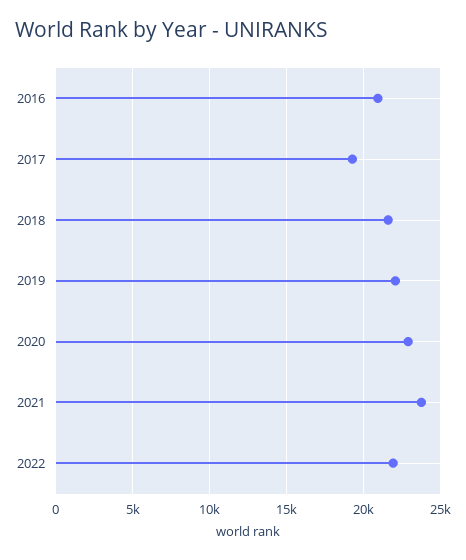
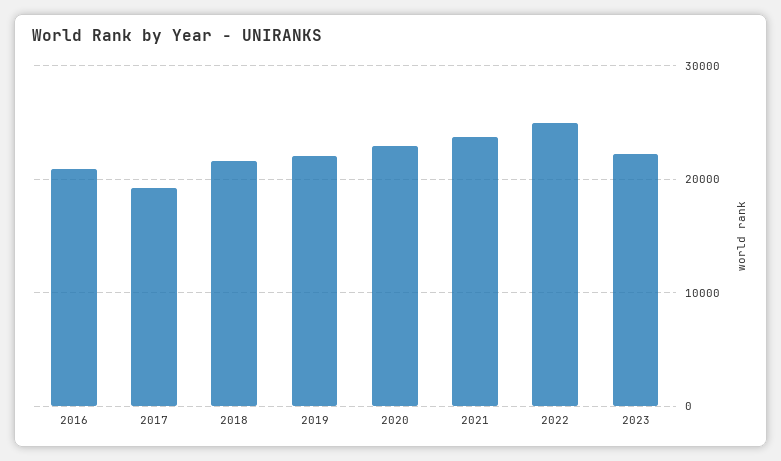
2022: 22000 -> 25000
2023: none -> 22000

